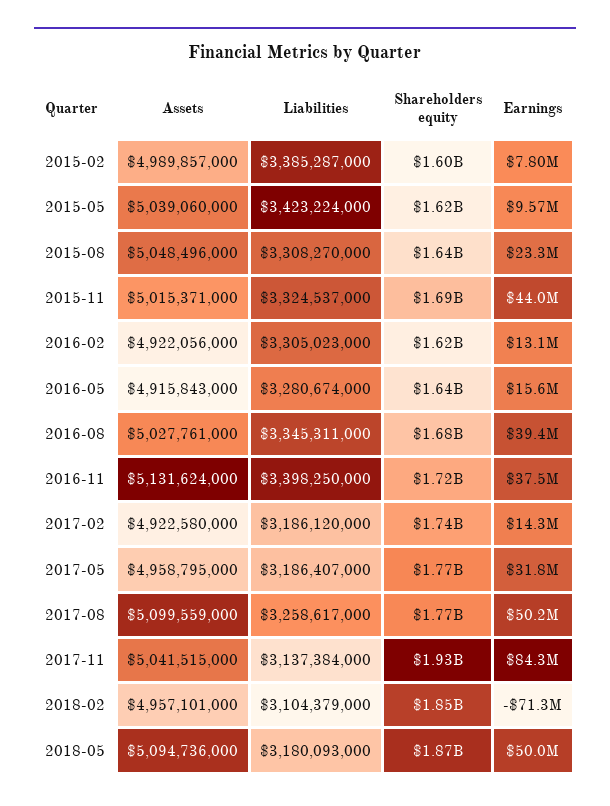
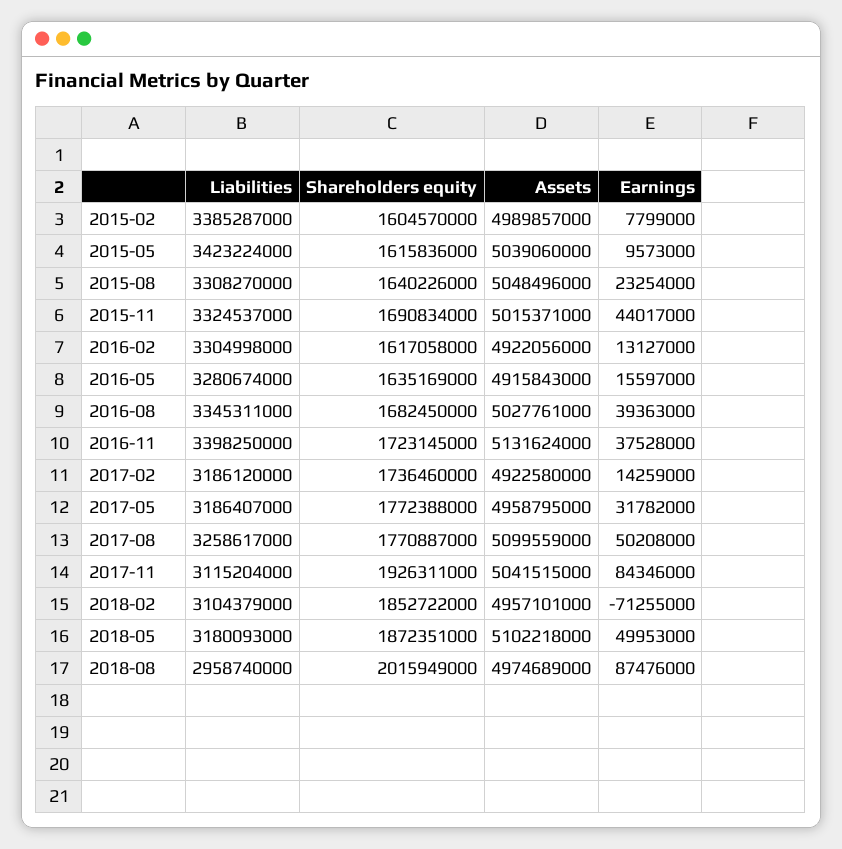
Liabilities, 2016-02: 3305023000 -> 3304998000
Liabilities, 2017-11: 3137384000 -> 3115204000
Assets, 2018-05: 5094736000 -> 5102218000
Liabilities, 2018-08: none -> 2958740000
Shareholders equity, 2018-08: none -> 2015949000
Assets, 2018-08: none -> 4974689000
Earnings, 2018-08: none -> 87476000

